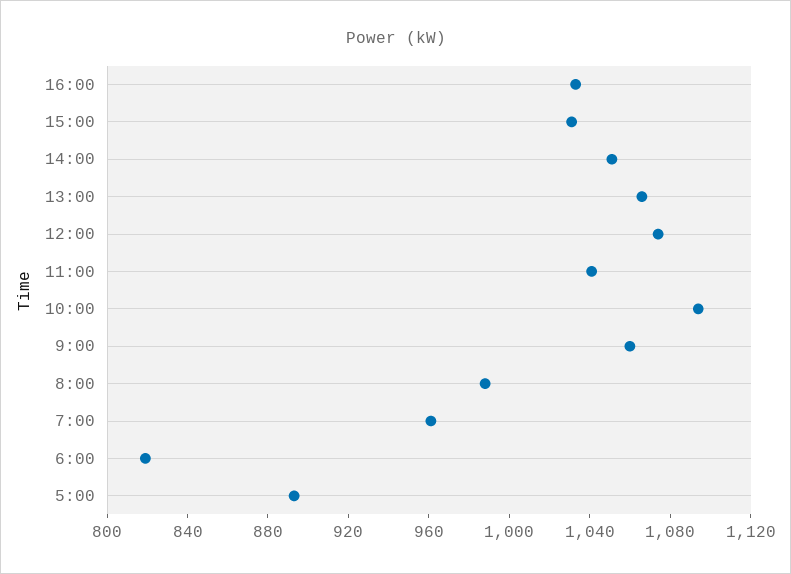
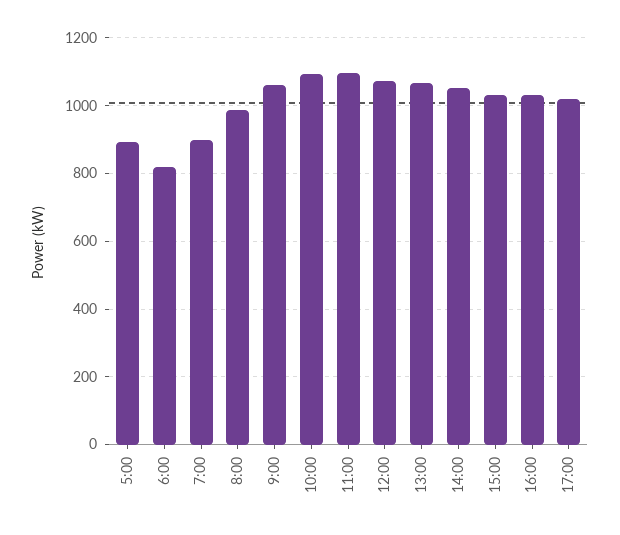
11:00: 1040 -> 1100
7:00: 960 -> 900
17:00: none -> 1020

